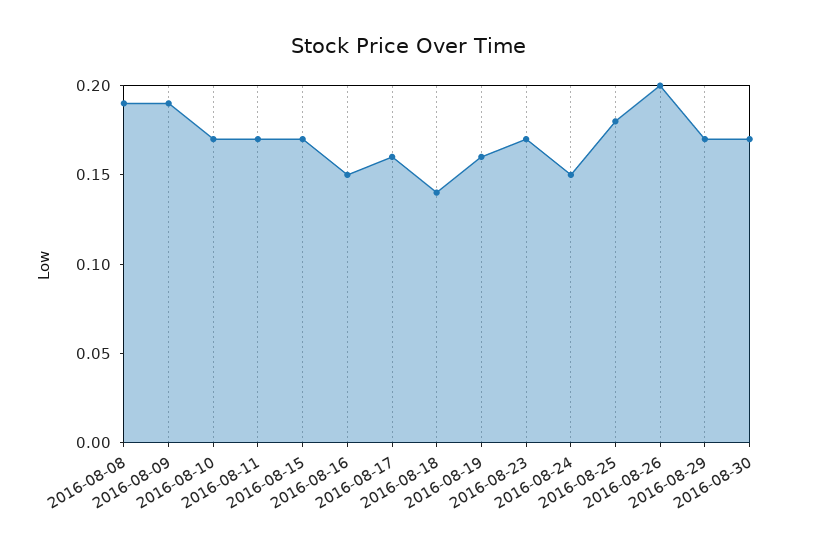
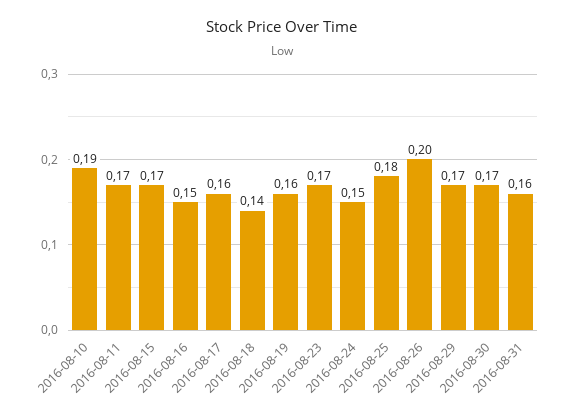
2016-08-08: 0.19 -> none
2016-08-09: 0.19 -> none
2016-08-10: 0.17 -> 0.19
2016-08-31: none -> 0.16

